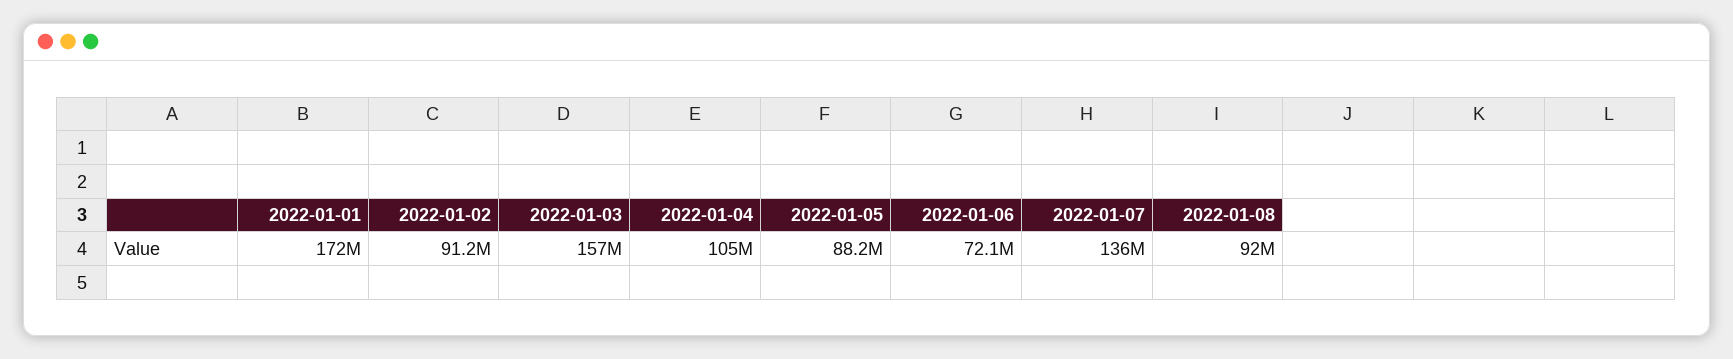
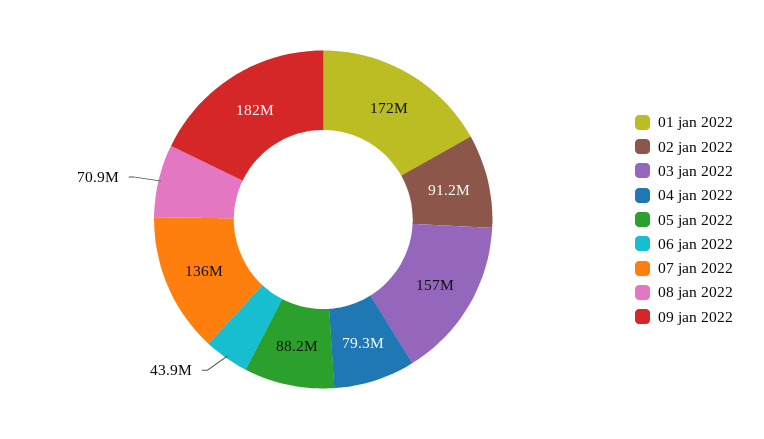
2022-01-04: 105000000 -> 79300000
2022-01-06: 72100000 -> 43900000
2022-01-08: 92000000 -> 70900000
09 jan 2022: none -> 182000000

